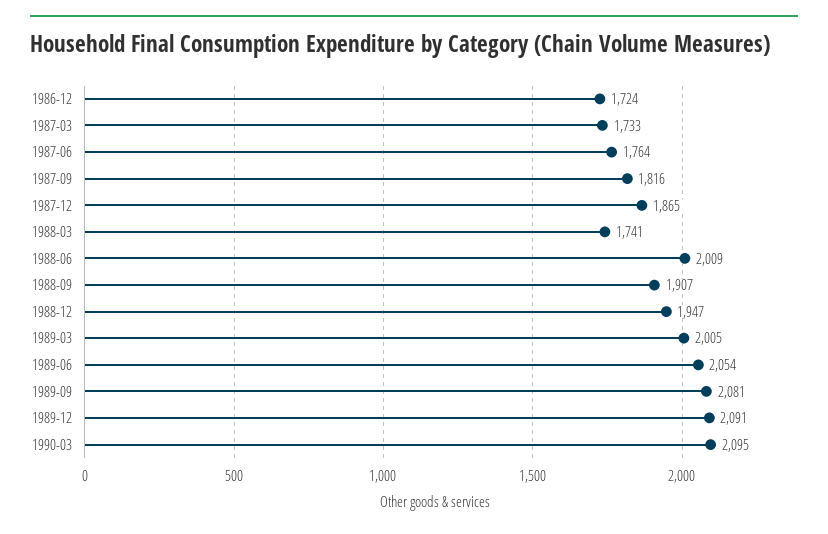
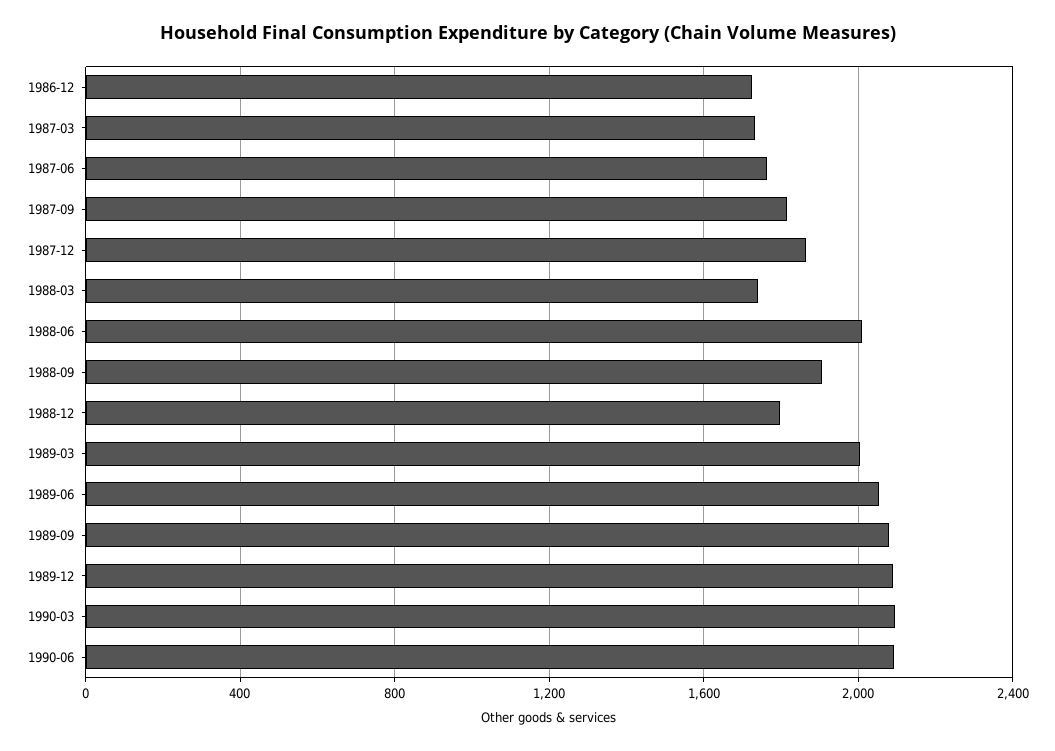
1988-12: 1947 -> 1800
1990-06: none -> 2100

